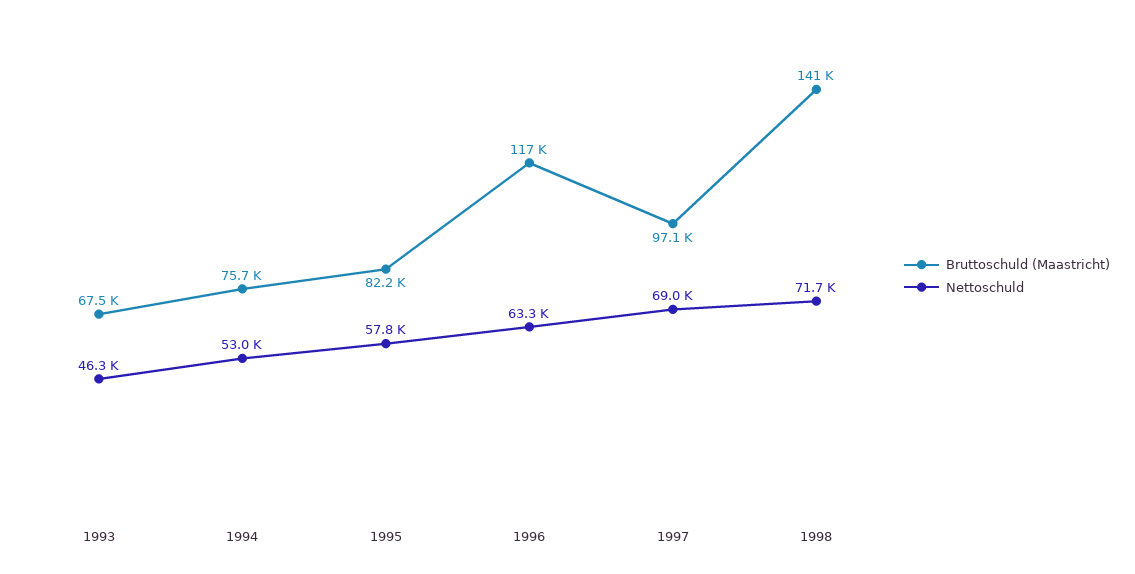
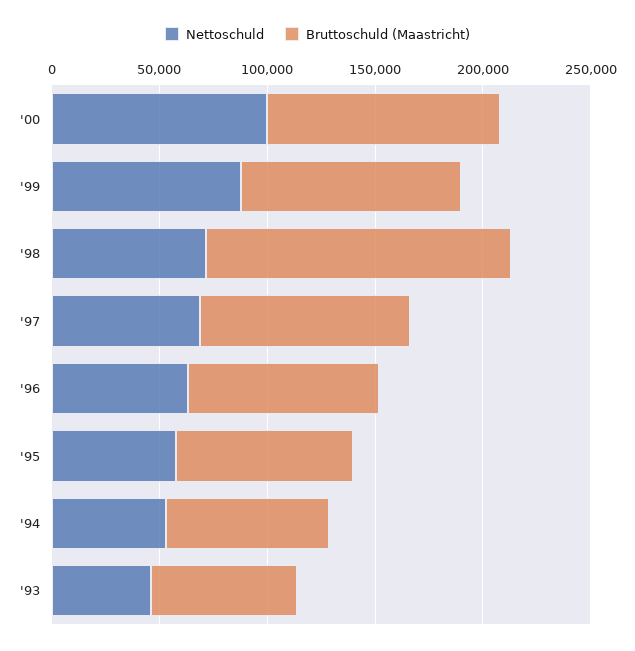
Bruttoschuld (Maastricht), 1996: 117000 -> 90000
Nettoschuld, '00: none -> 100000
Bruttoschuld (Maastricht), '00: none -> 110000
Nettoschuld, '99: none -> 90000
Bruttoschuld (Maastricht), '99: none -> 100000

